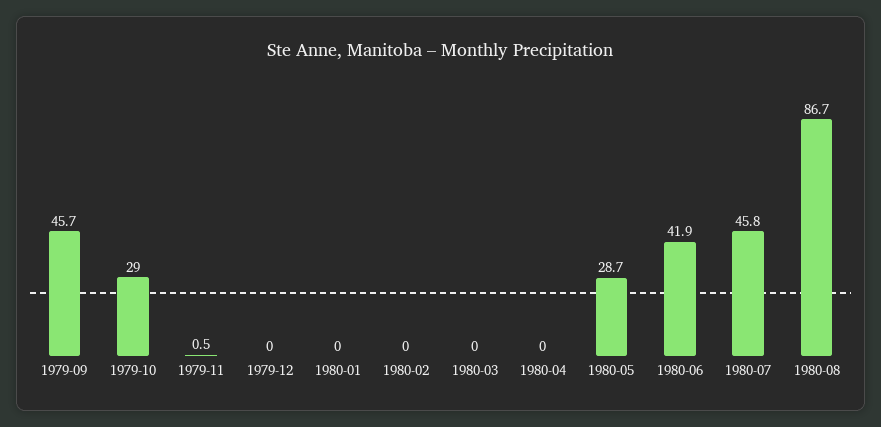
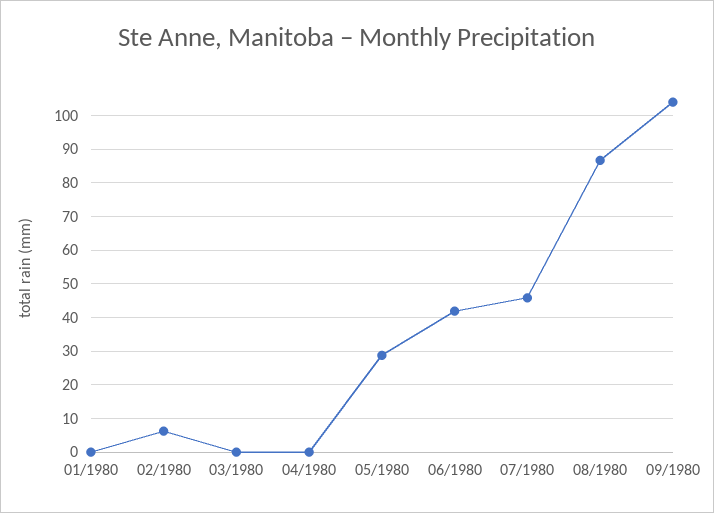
1979-09: 45.7 -> none
1979-10: 29 -> none
1979-11: 0.5 -> none
1979-12: 0 -> none
1980-02: 0 -> 6
09/1980: none -> 104

